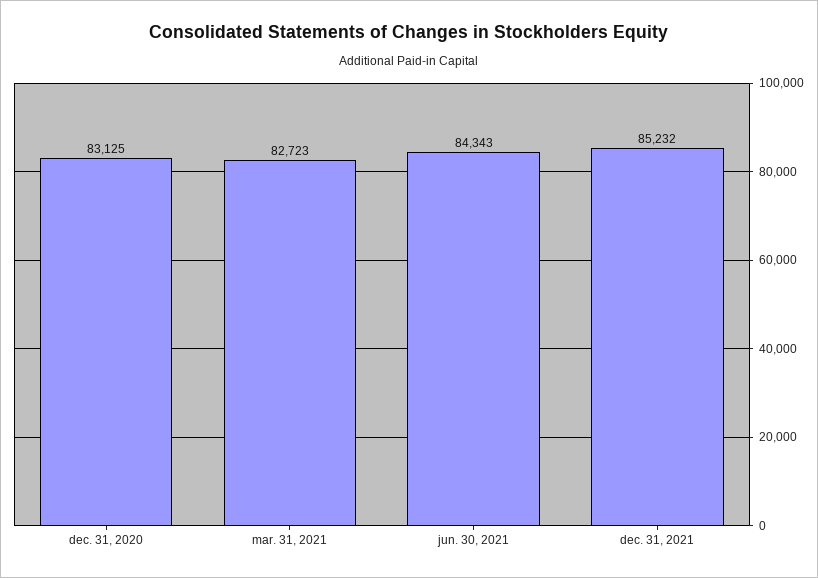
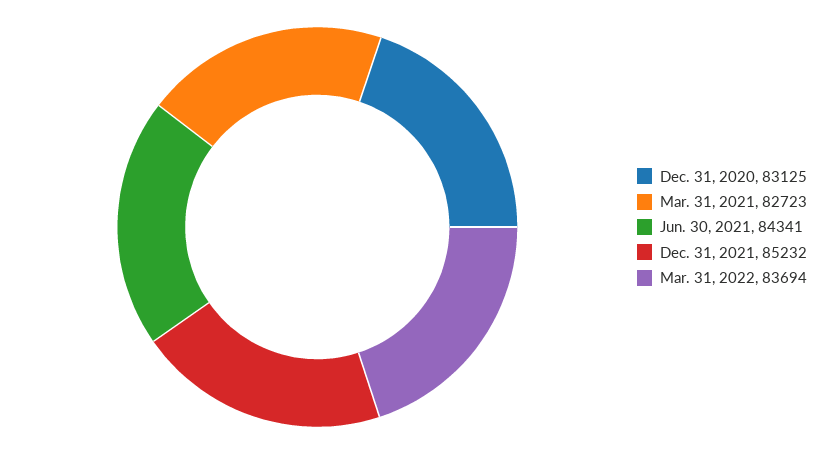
jun. 30, 2021: 84343 -> 84341
Mar. 31, 2022: none -> 83694

